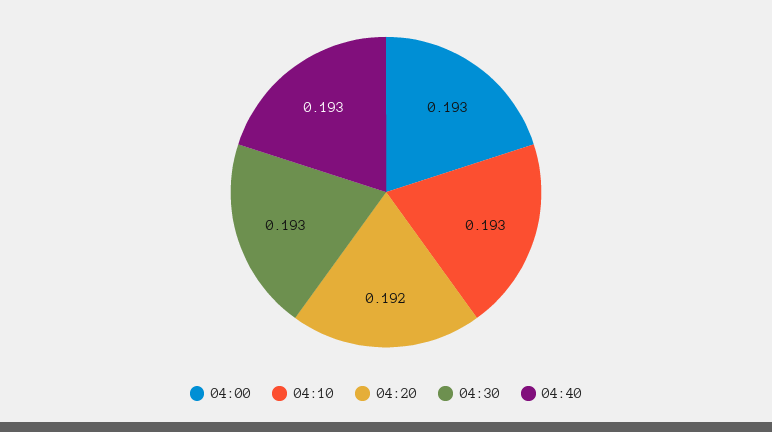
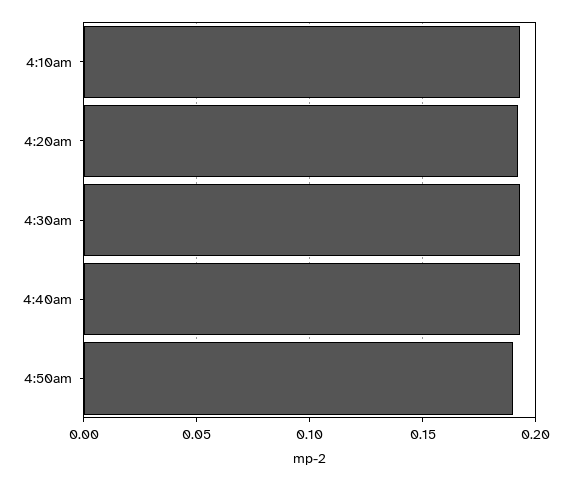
04:00: 0.193 -> none
4:50am: none -> 0.19

